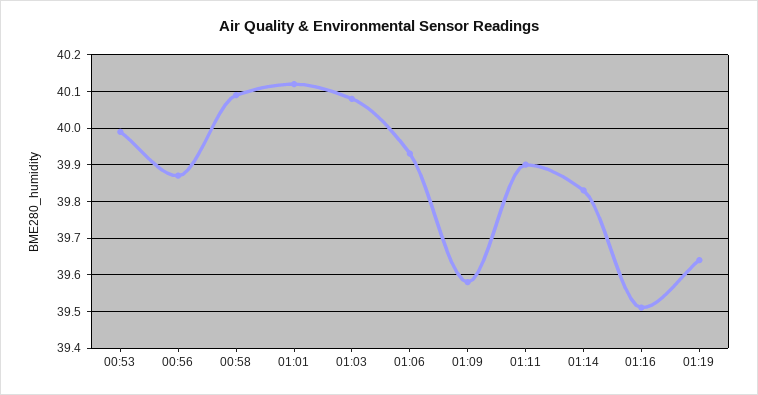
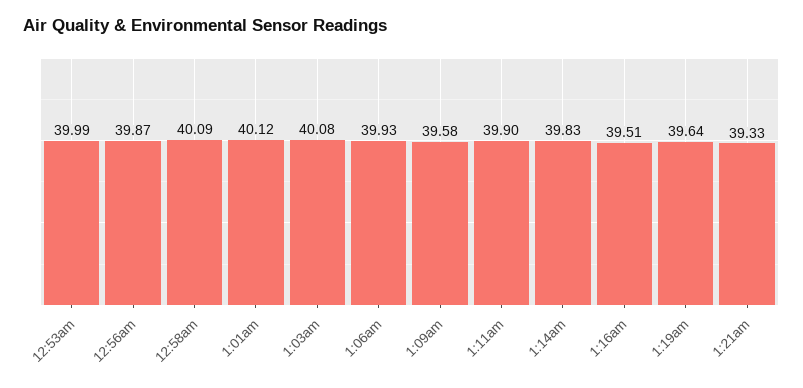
1:21am: none -> 39.33

